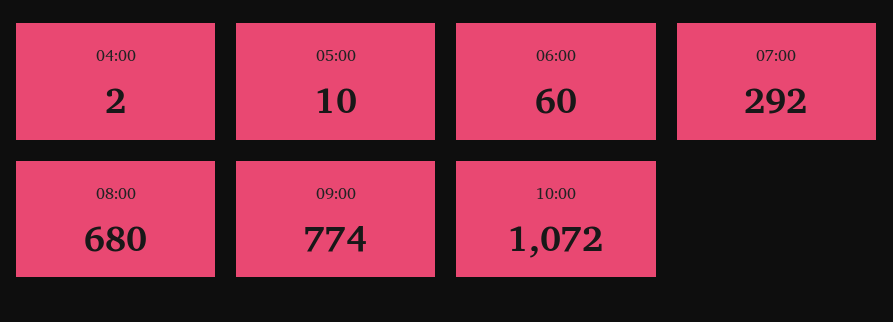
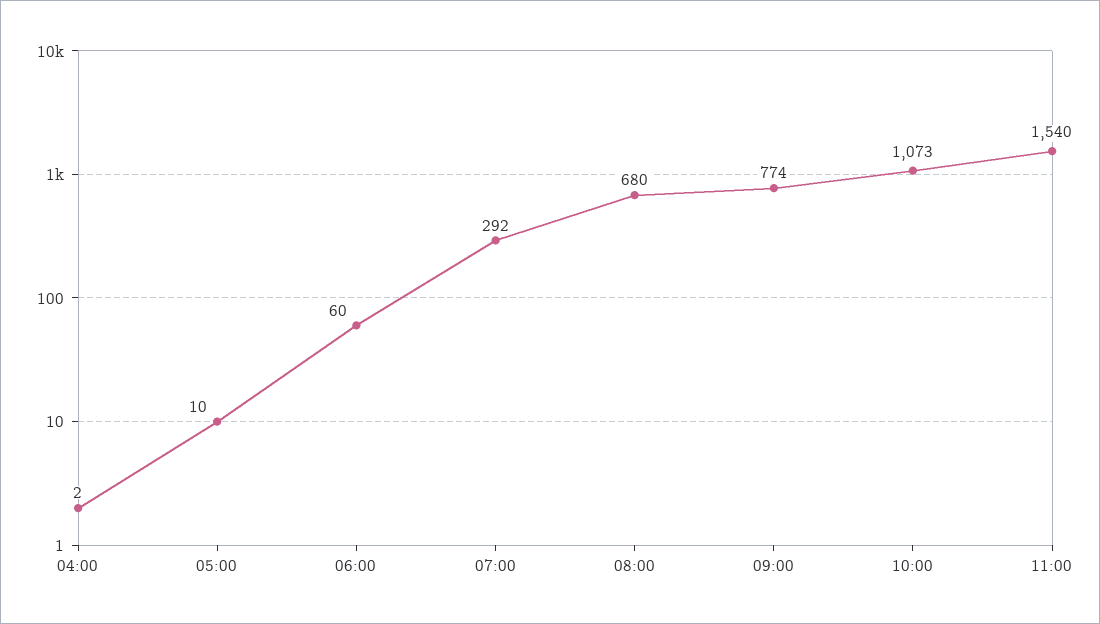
10:00: 1072 -> 1073
11:00: none -> 1540

